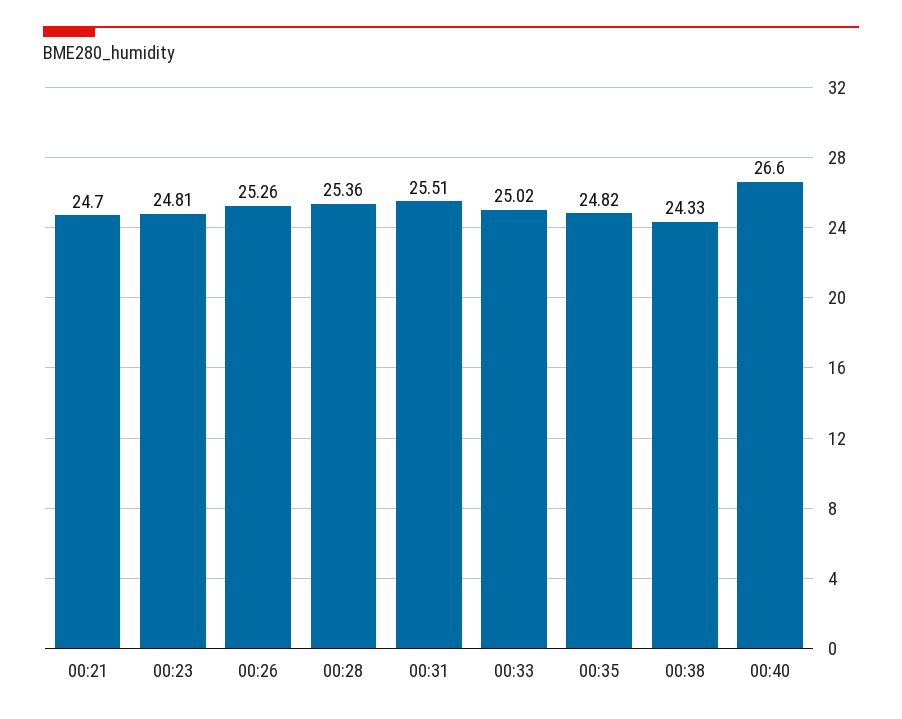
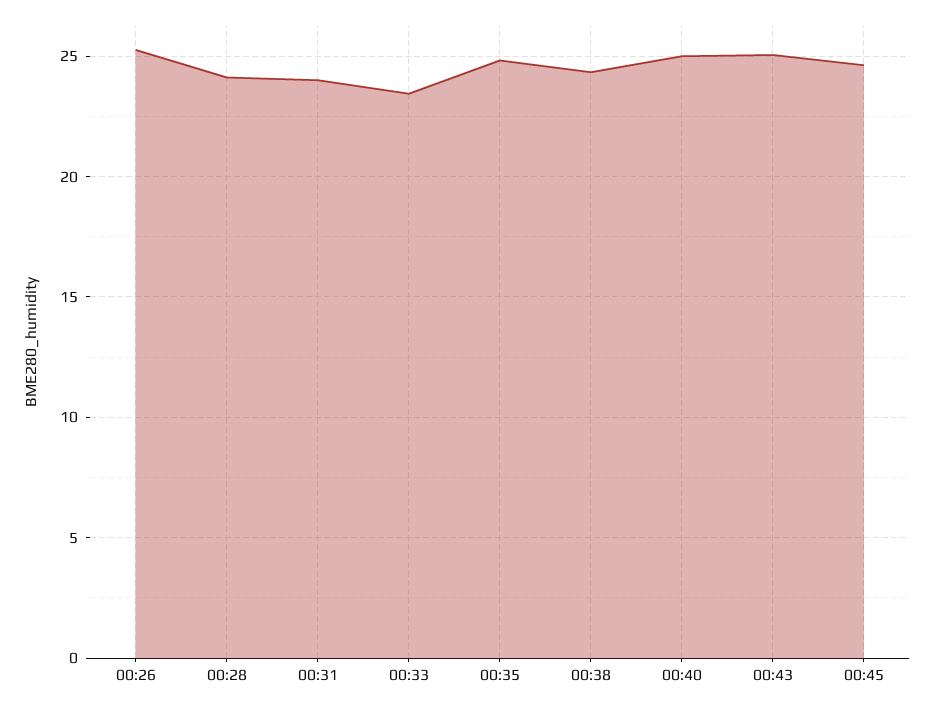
00:21: 24.7 -> none
00:23: 24.81 -> none
00:28: 25.36 -> 24
00:31: 25.51 -> 24
00:33: 25.02 -> 23.5
00:40: 26.6 -> 25
00:43: none -> 25
00:45: none -> 24.5

